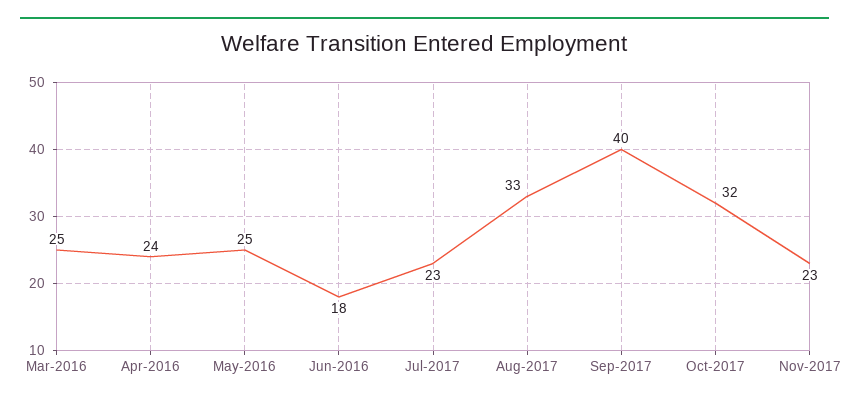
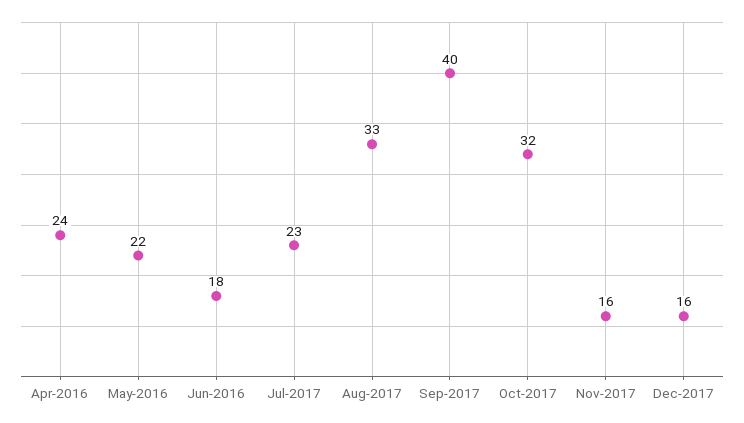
Mar-2016: 25 -> none
May-2016: 25 -> 22
Nov-2017: 23 -> 16
Dec-2017: none -> 16

